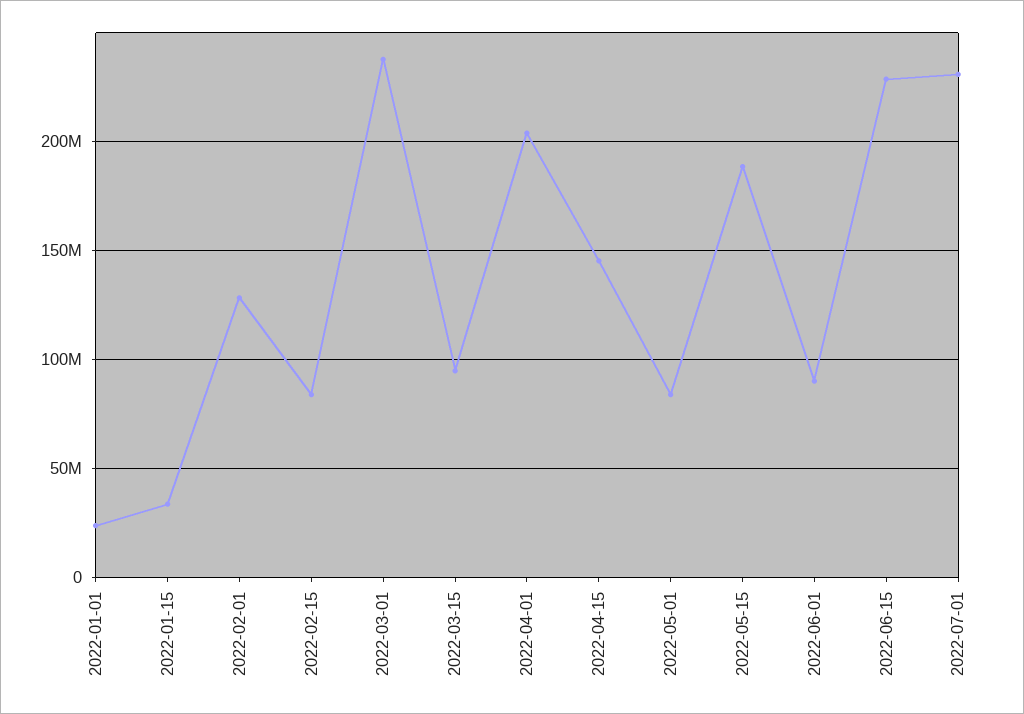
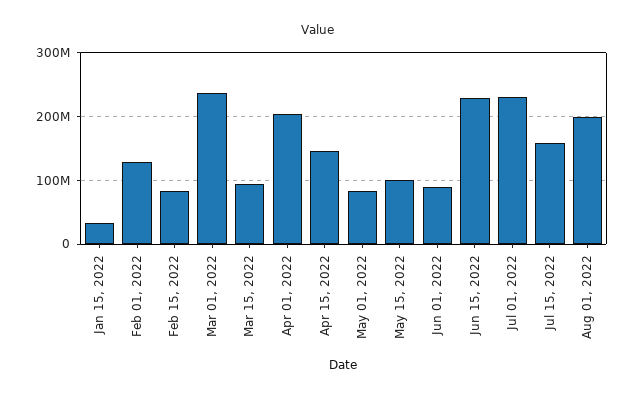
2022-01-01: 25000000 -> none
2022-05-15: 190000000 -> 100000000
Jul 15, 2022: none -> 160000000
Aug 01, 2022: none -> 200000000

